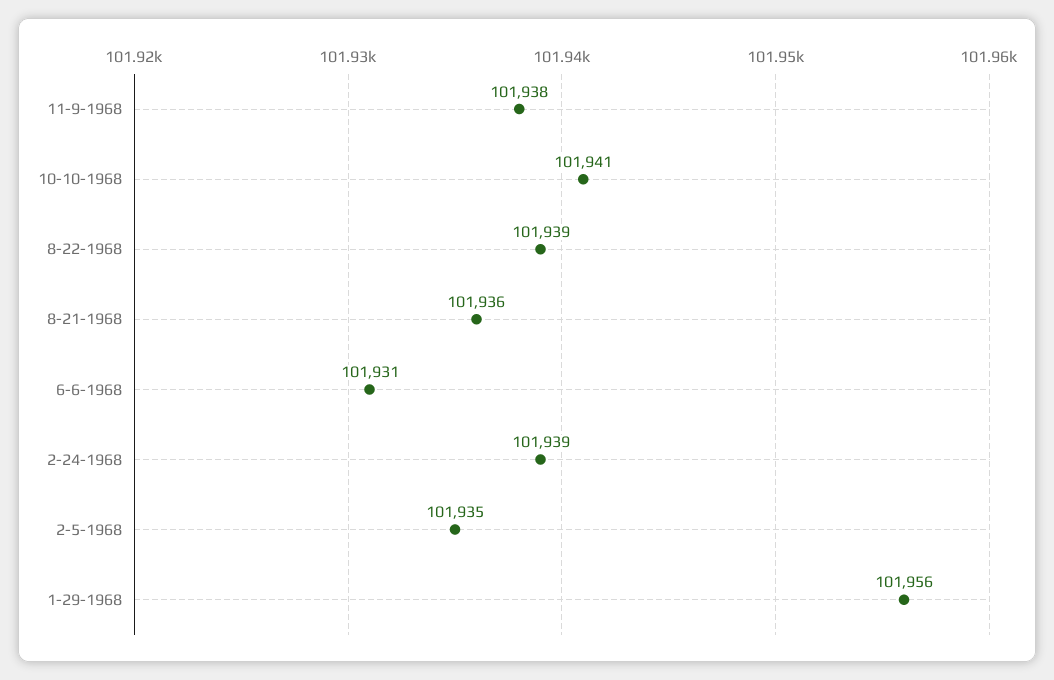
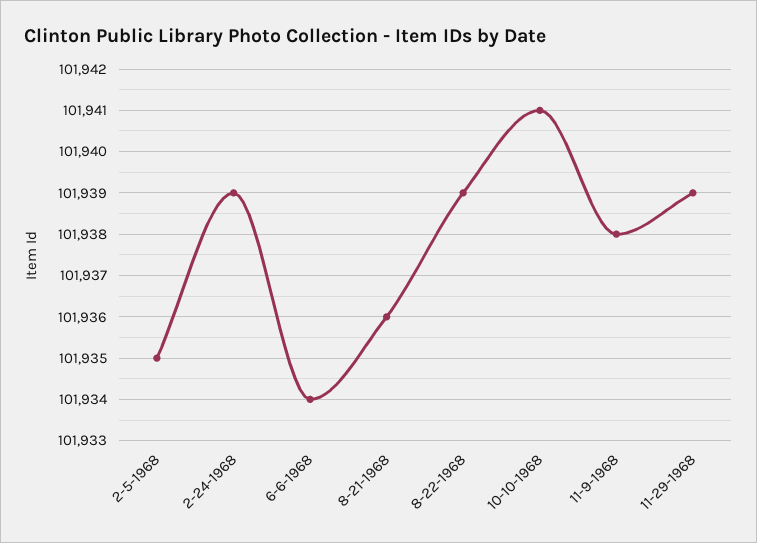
6-6-1968: 101931 -> 101934
1-29-1968: 101956 -> none
11-29-1968: none -> 101939

